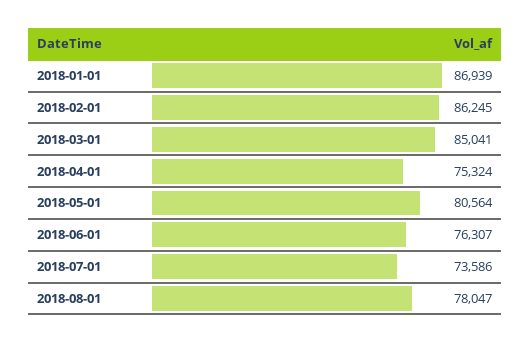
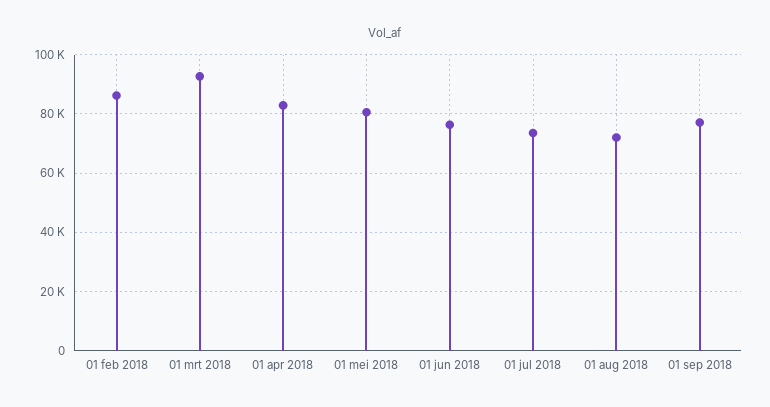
2018-01-01: 86939 -> none
2018-03-01: 85041 -> 92500
2018-04-01: 75324 -> 82500
2018-08-01: 78047 -> 72500
01 sep 2018: none -> 77500

